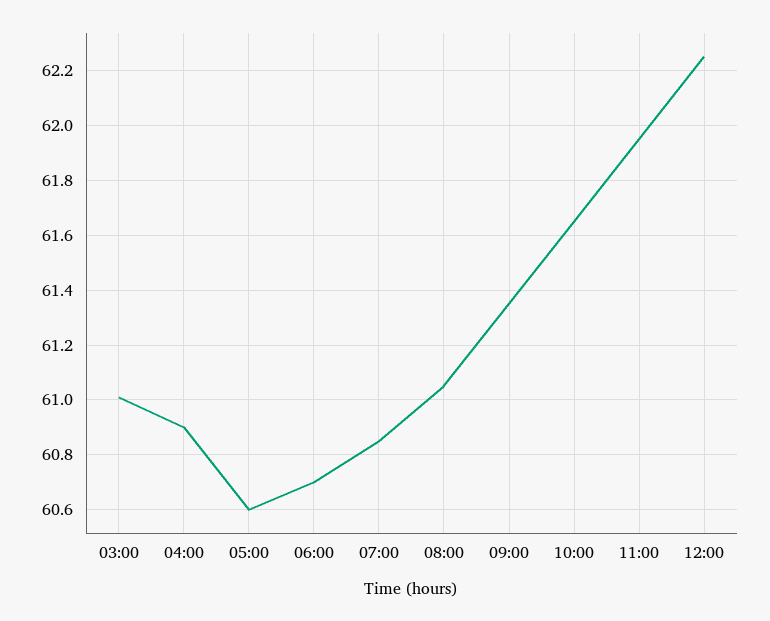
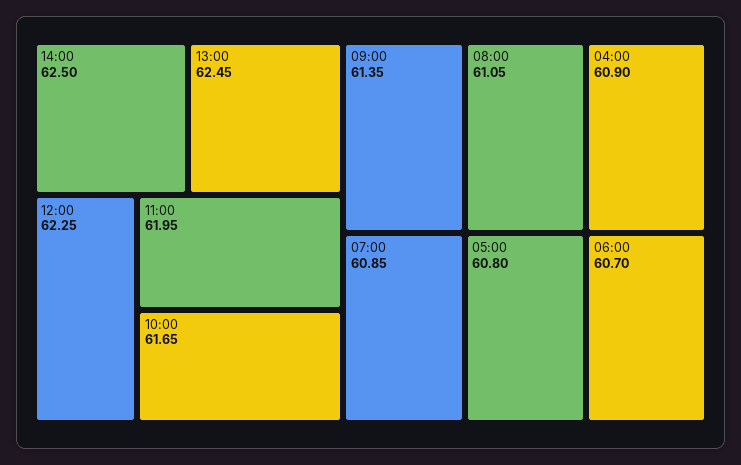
03:00: 61 -> none
05:00: 60.6 -> 60.8
14:00: none -> 62.5
13:00: none -> 62.45

